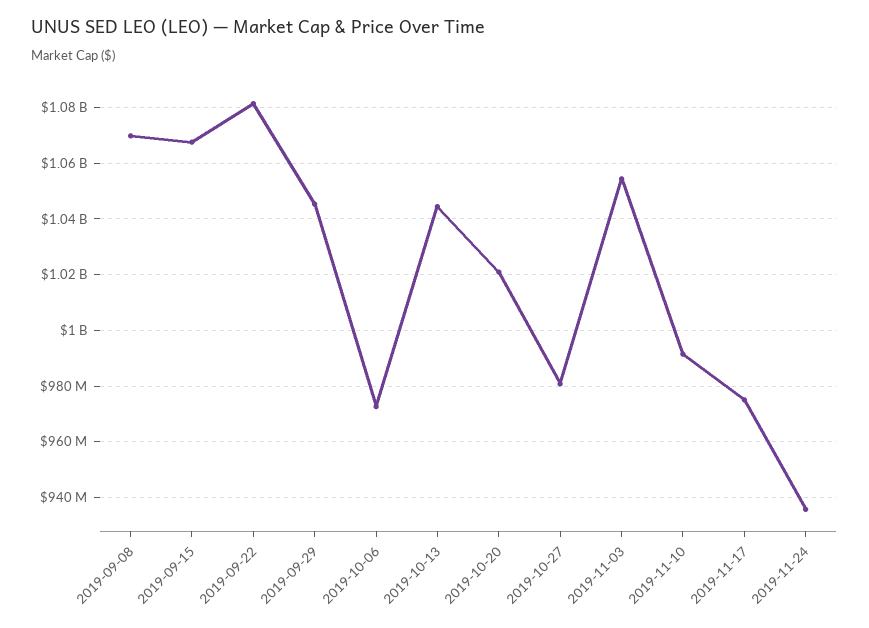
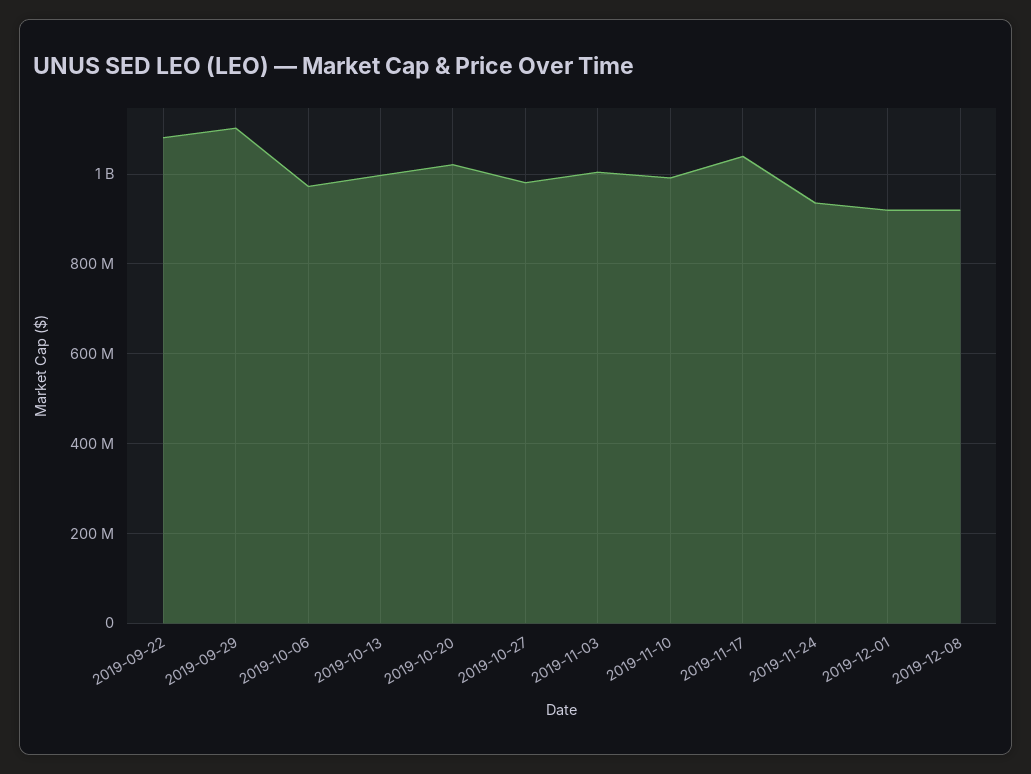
2019-09-08: 1070000000 -> none
2019-09-15: 1067500000 -> none
2019-09-29: 1045000000 -> 1100000000
2019-10-13: 1045000000 -> 1000000000
2019-11-03: 1055000000 -> 1000000000
2019-11-17: 975000000 -> 1040000000
2019-12-01: none -> 920000000
2019-12-08: none -> 920000000

